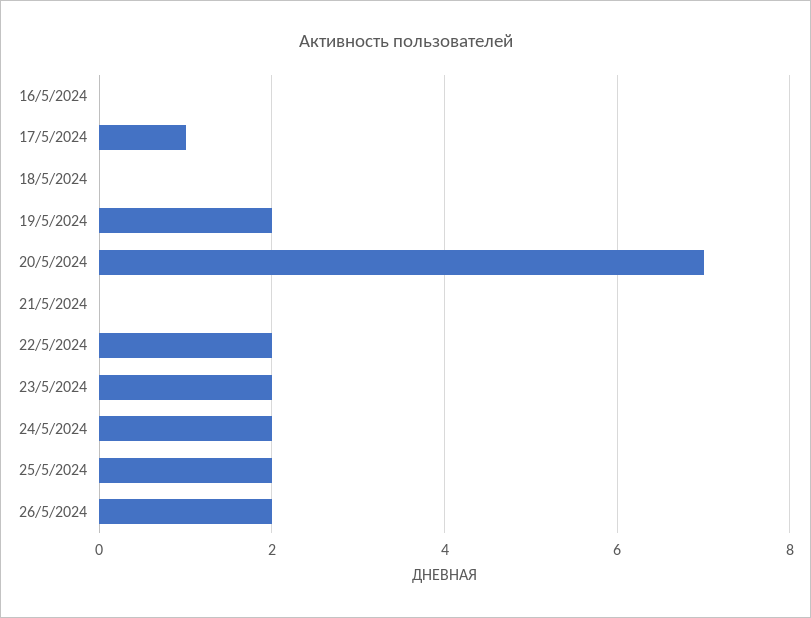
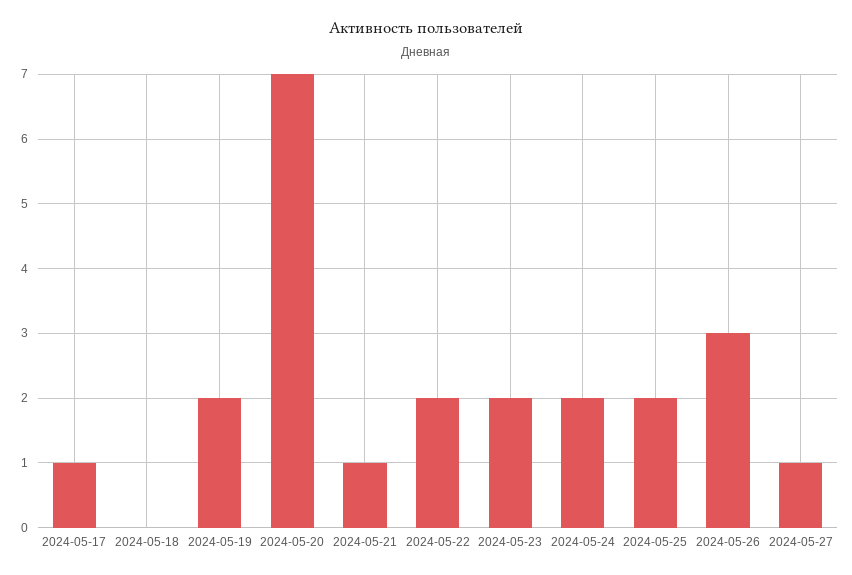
16/5/2024: 0 -> none
21/5/2024: 0 -> 1
26/5/2024: 2 -> 3
2024-05-27: none -> 1

